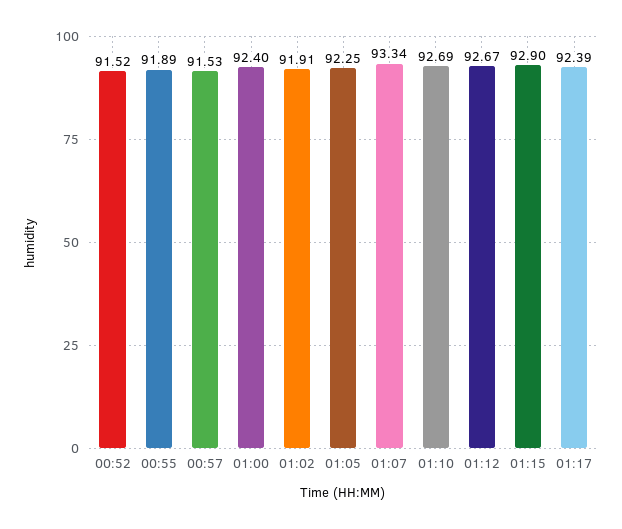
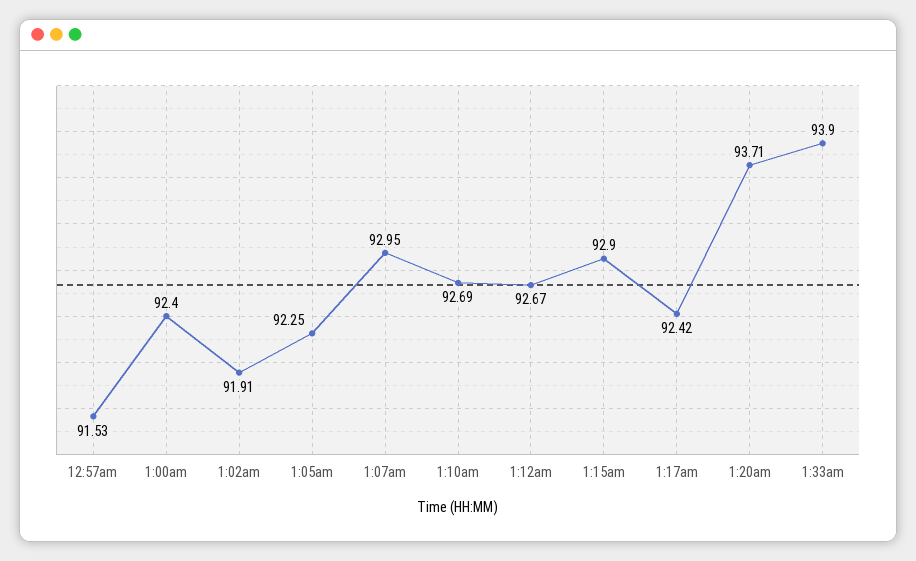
00:52: 91.52 -> none
00:55: 91.89 -> none
01:07: 93.34 -> 92.95
01:17: 92.39 -> 92.42
1:20am: none -> 93.71
1:33am: none -> 93.9

